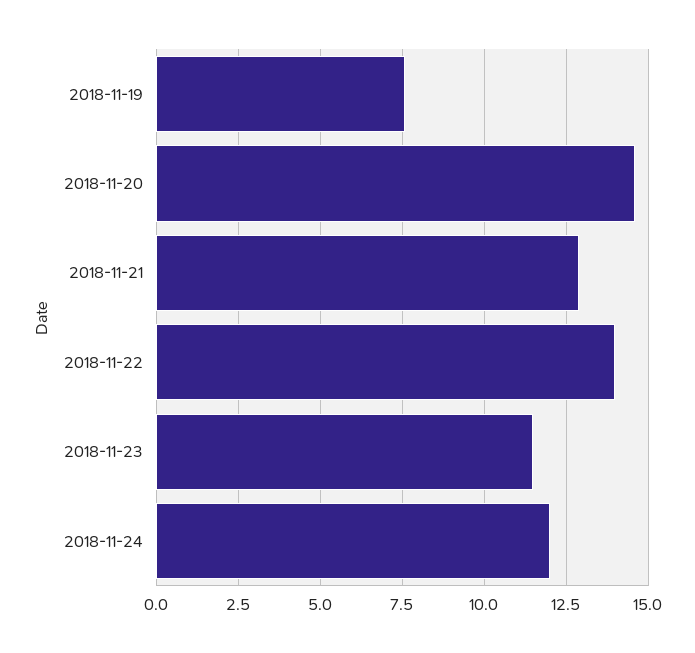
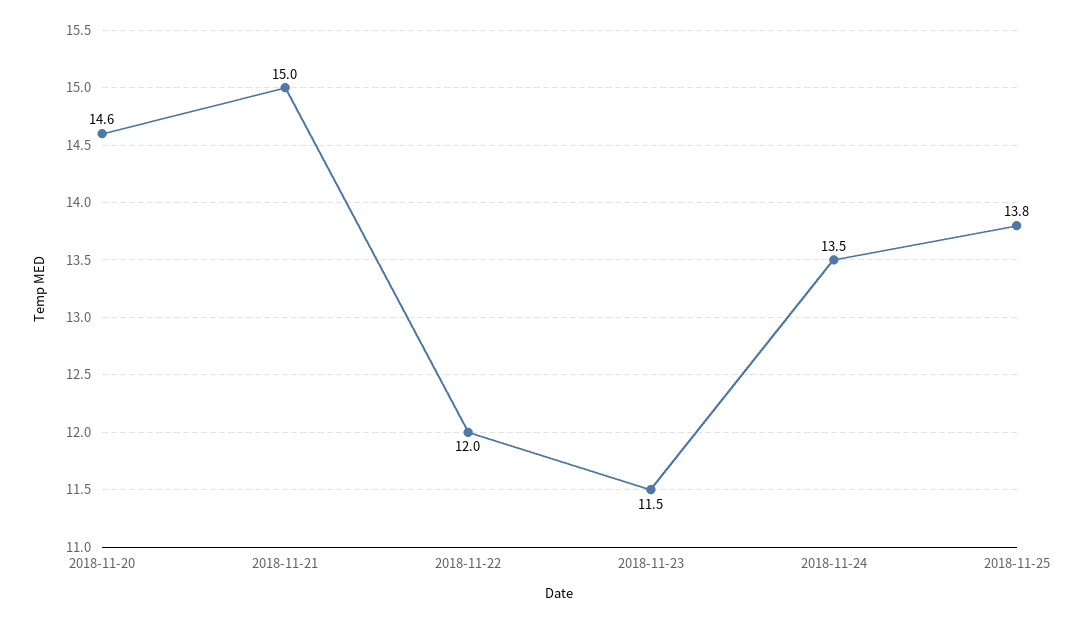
2018-11-19: 7.5 -> none
2018-11-21: 13 -> 15
2018-11-22: 14 -> 12
2018-11-24: 12 -> 13.5
2018-11-25: none -> 13.8

